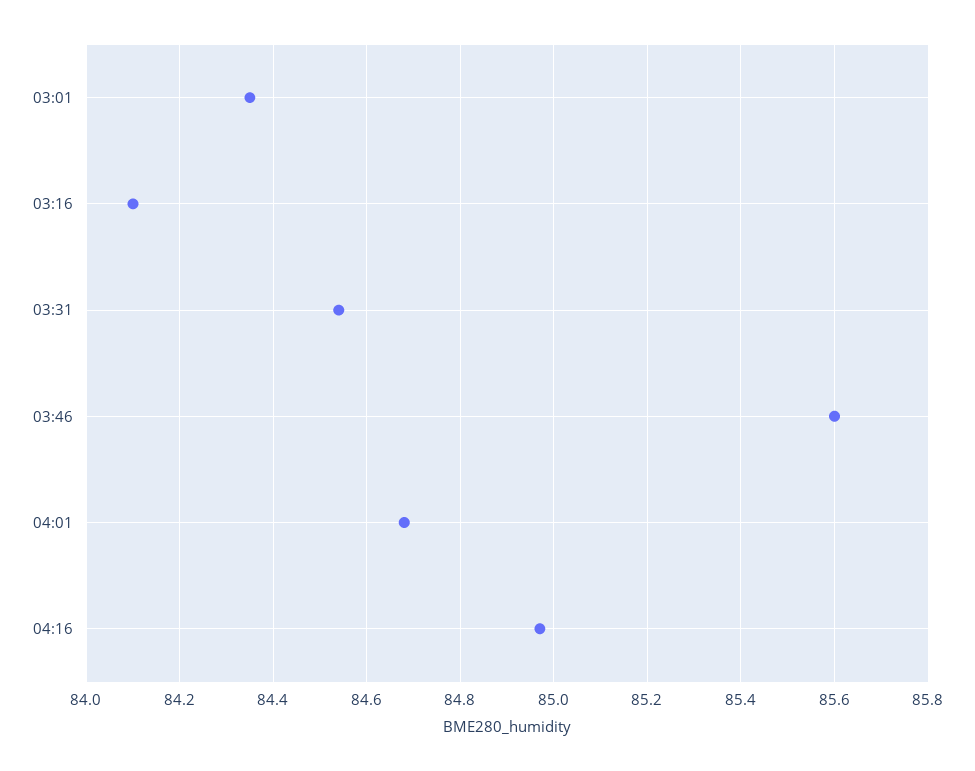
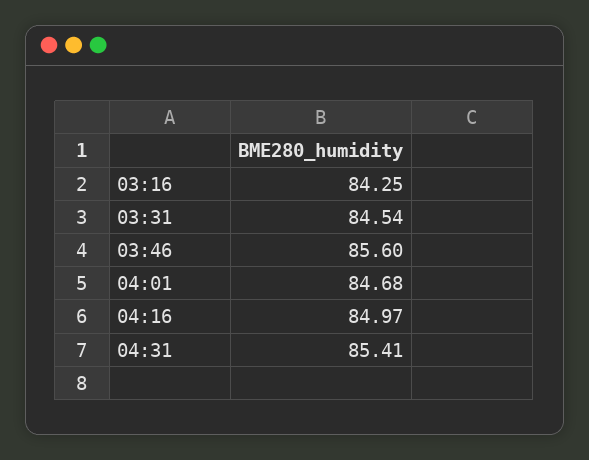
03:01: 84.35 -> none
03:16: 84.1 -> 84.25
04:31: none -> 85.41

